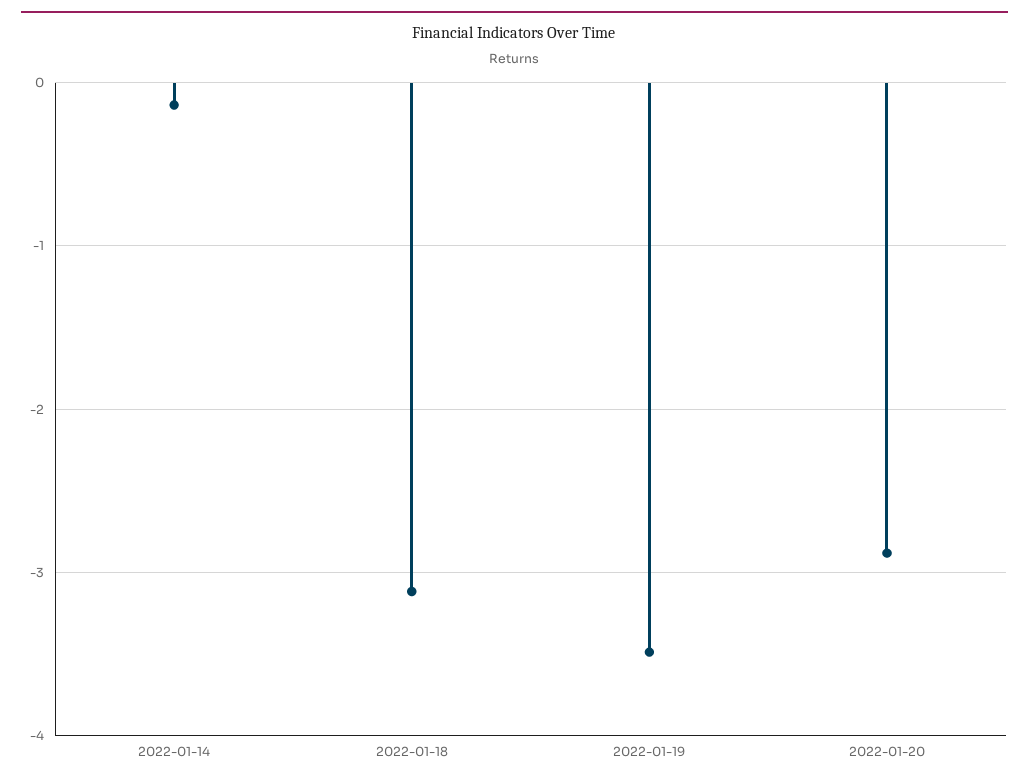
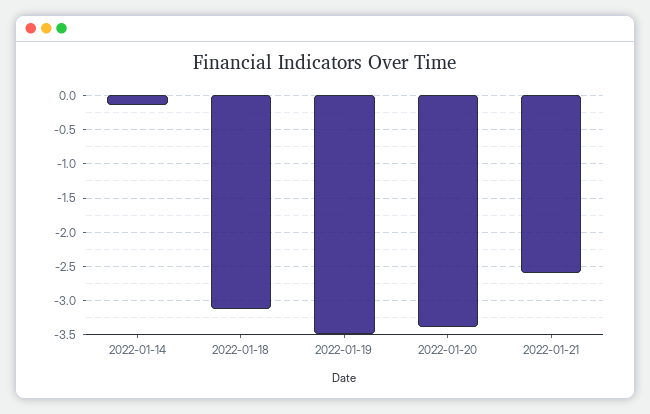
2022-01-20: -2.9 -> -3.4
2022-01-21: none -> -2.6

